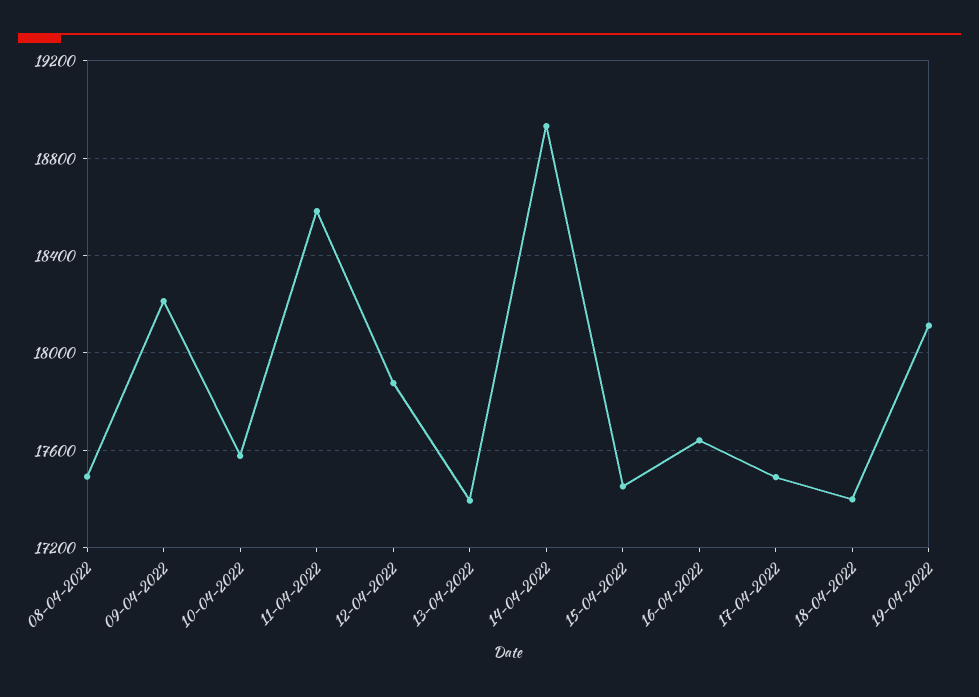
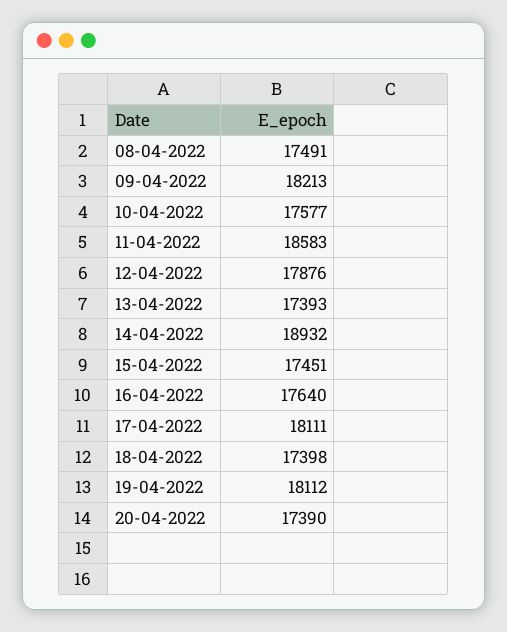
17-04-2022: 17500 -> 18111
20-04-2022: none -> 17390

